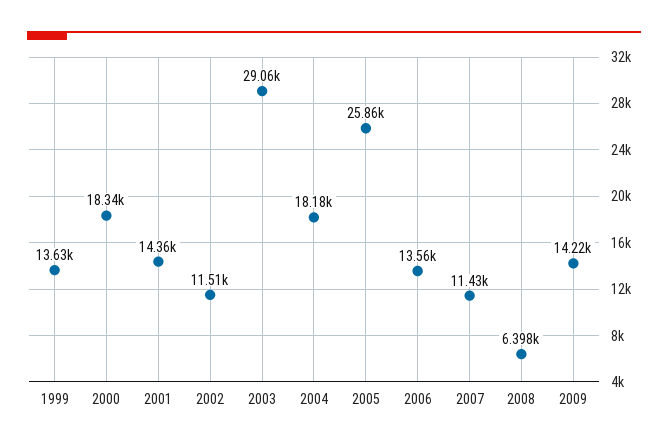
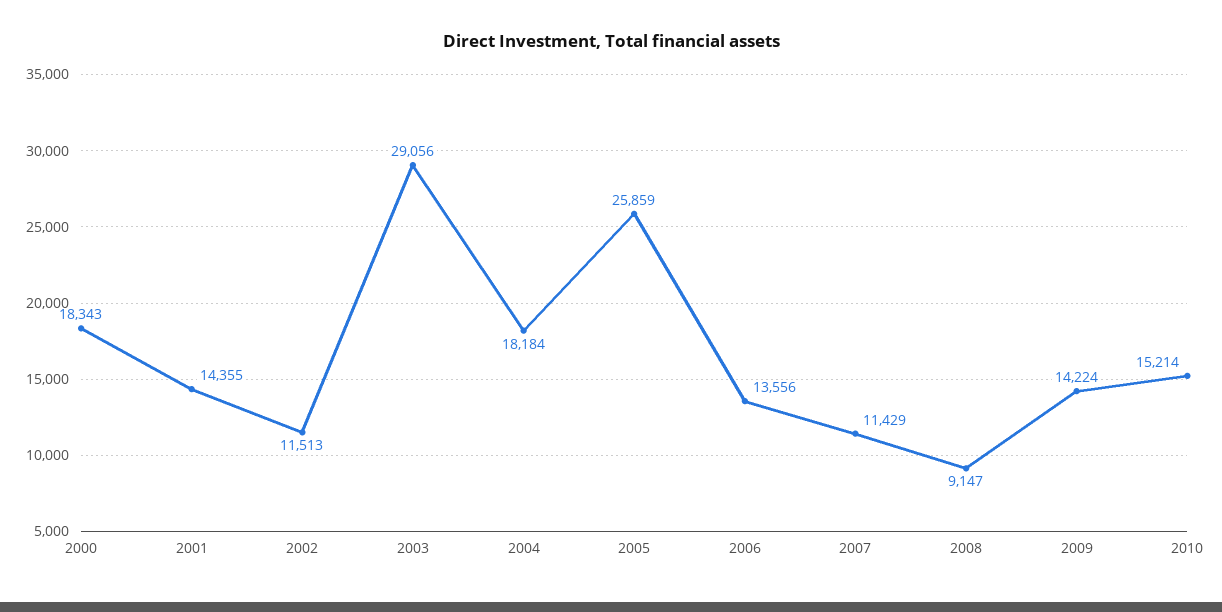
1999: 13630 -> none
2008: 6398 -> 9147
2010: none -> 15214

